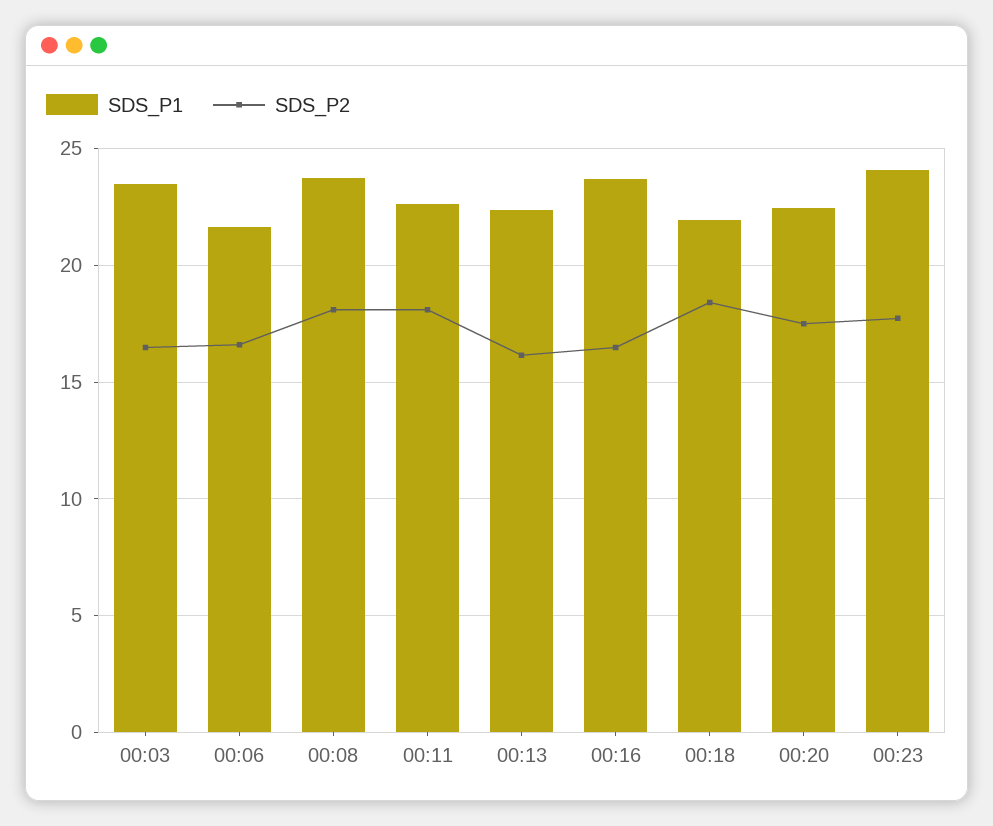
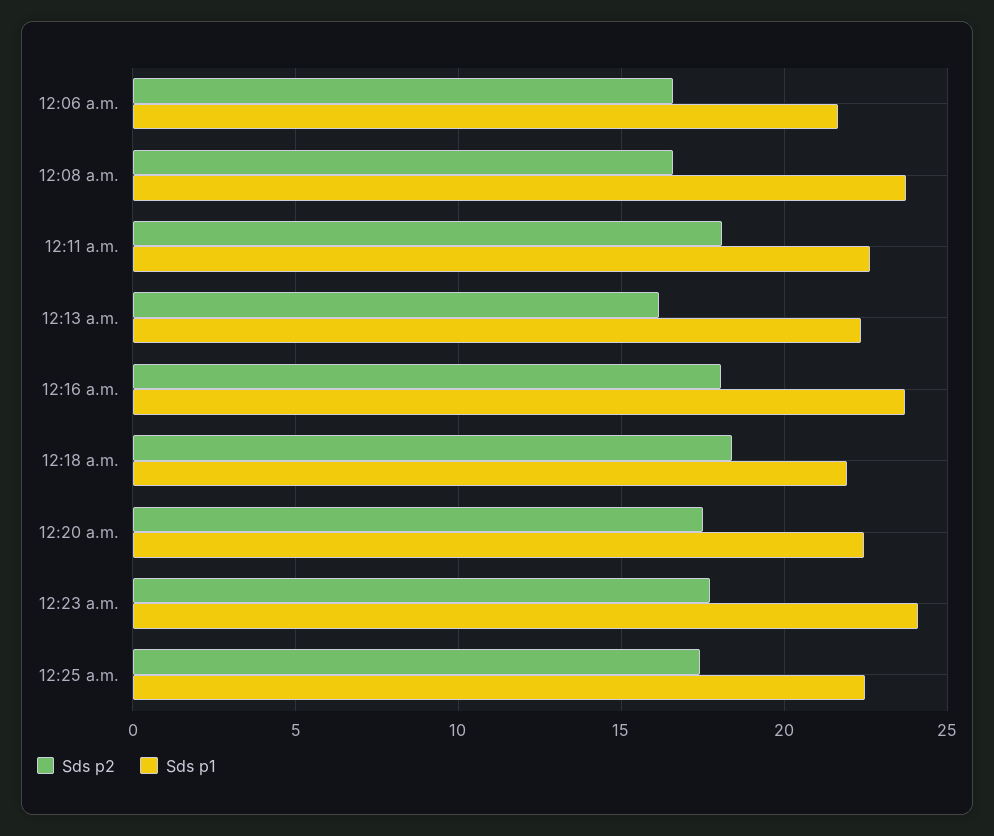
SDS_P1, 00:03: 23.5 -> none
SDS_P2, 00:03: 16.5 -> none
SDS_P2, 00:08: 18 -> 16.5
SDS_P2, 00:16: 16.5 -> 18
SDS_P2, 12:25 a.m.: none -> 17.5
SDS_P1, 12:25 a.m.: none -> 22.5

